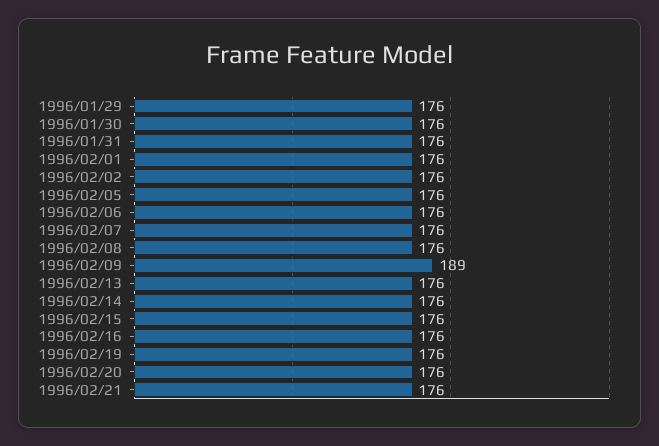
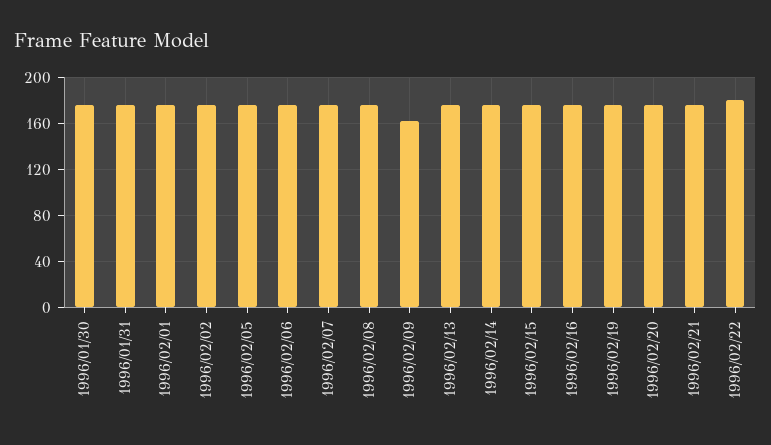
1996/01/29: 176 -> none
1996/02/09: 189 -> 160
1996/02/22: none -> 180

